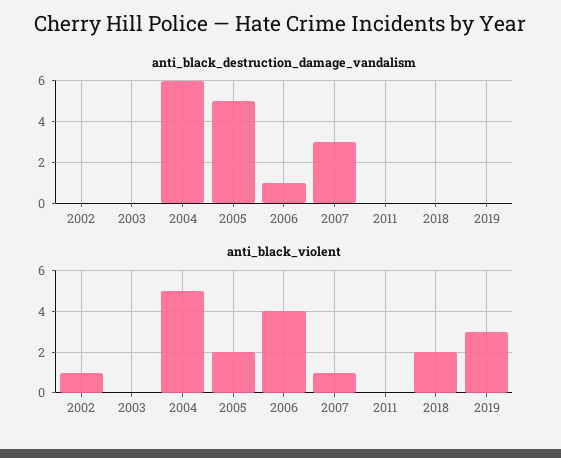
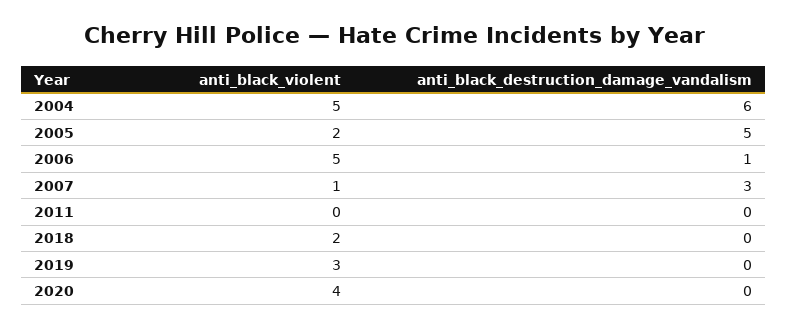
anti_black_destruction_damage_vandalism, 2002: 0 -> none
anti_black_destruction_damage_vandalism, 2003: 0 -> none
anti_black_violent, 2002: 1 -> none
anti_black_violent, 2003: 0 -> none
anti_black_violent, 2006: 4 -> 5
anti_black_violent, 2020: none -> 4
anti_black_destruction_damage_vandalism, 2020: none -> 0

